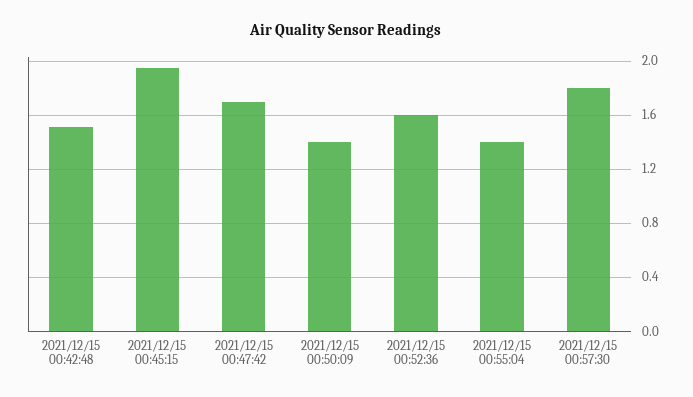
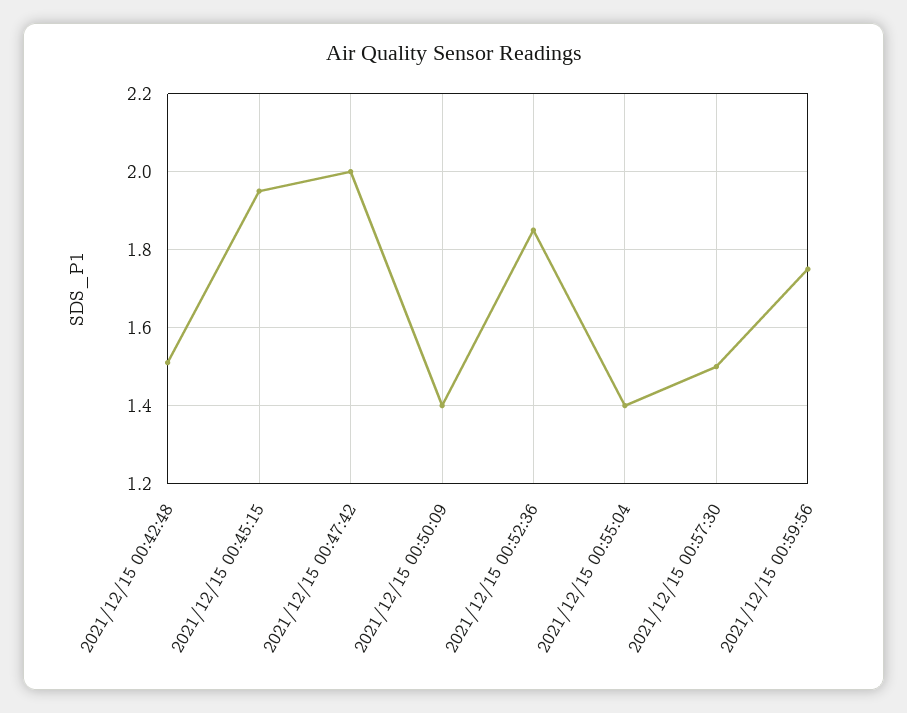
2021/12/15 00:47:42: 1.7 -> 2
2021/12/15 00:52:36: 1.6 -> 1.85
2021/12/15 00:57:30: 1.8 -> 1.5
2021/12/15 00:59:56: none -> 1.75

